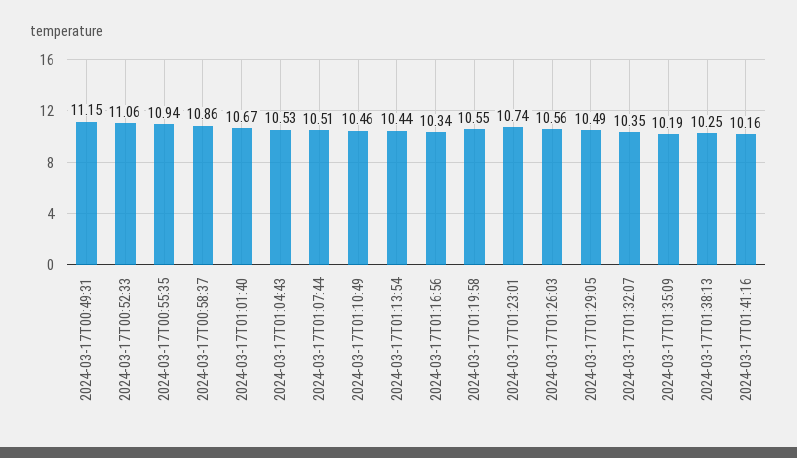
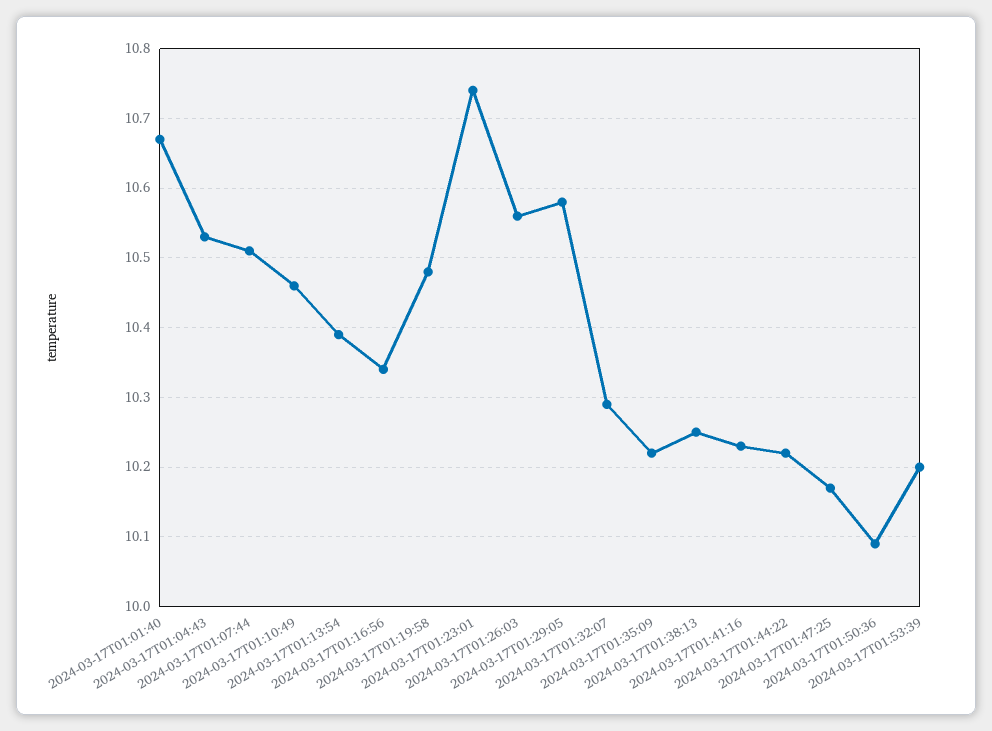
2024-03-17T00:49:31: 11.15 -> none
2024-03-17T00:52:33: 11.06 -> none
2024-03-17T00:55:35: 10.94 -> none
2024-03-17T00:58:37: 10.86 -> none
2024-03-17T01:13:54: 10.44 -> 10.39
2024-03-17T01:19:58: 10.55 -> 10.48
2024-03-17T01:29:05: 10.49 -> 10.58
2024-03-17T01:32:07: 10.35 -> 10.29
2024-03-17T01:35:09: 10.19 -> 10.22
2024-03-17T01:41:16: 10.16 -> 10.23
2024-03-17T01:44:22: none -> 10.22
2024-03-17T01:47:25: none -> 10.17
2024-03-17T01:50:36: none -> 10.09
2024-03-17T01:53:39: none -> 10.2

